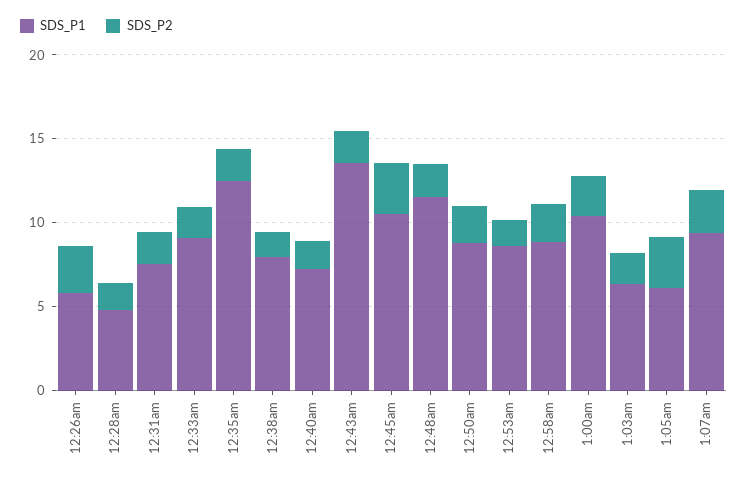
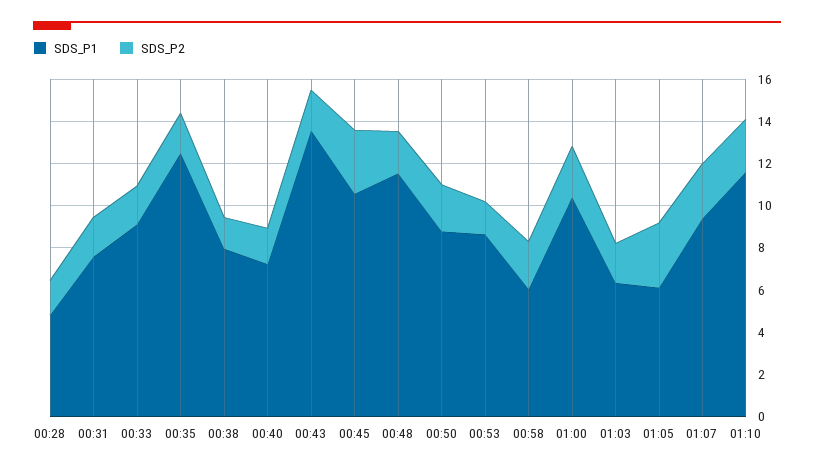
SDS_P1, 12:26am: 6 -> none
SDS_P2, 12:26am: 3 -> none
SDS_P1, 12:58am: 9 -> 6
SDS_P1, 01:10: none -> 11.5
SDS_P2, 01:10: none -> 2.5

